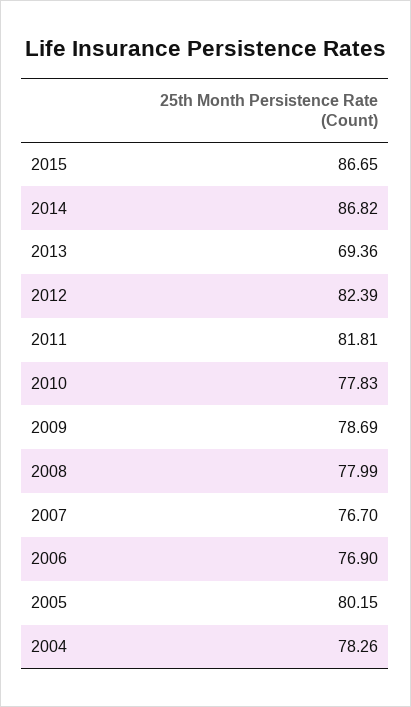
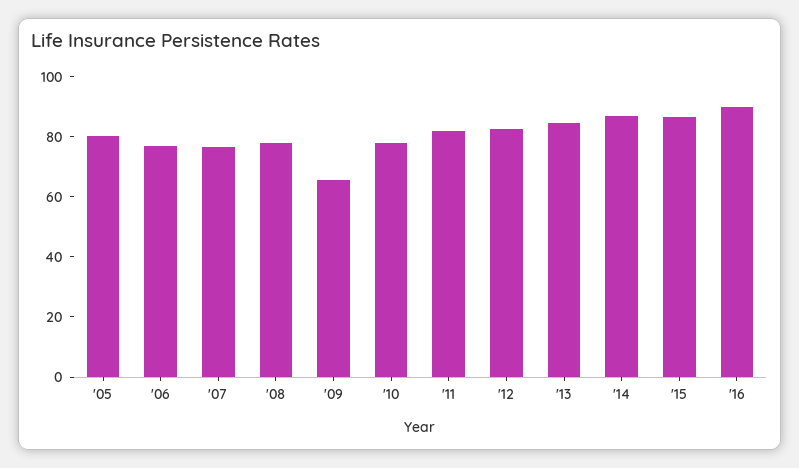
2013: 69.36 -> 85
2009: 78.69 -> 65
2004: 78.26 -> none
'16: none -> 90

